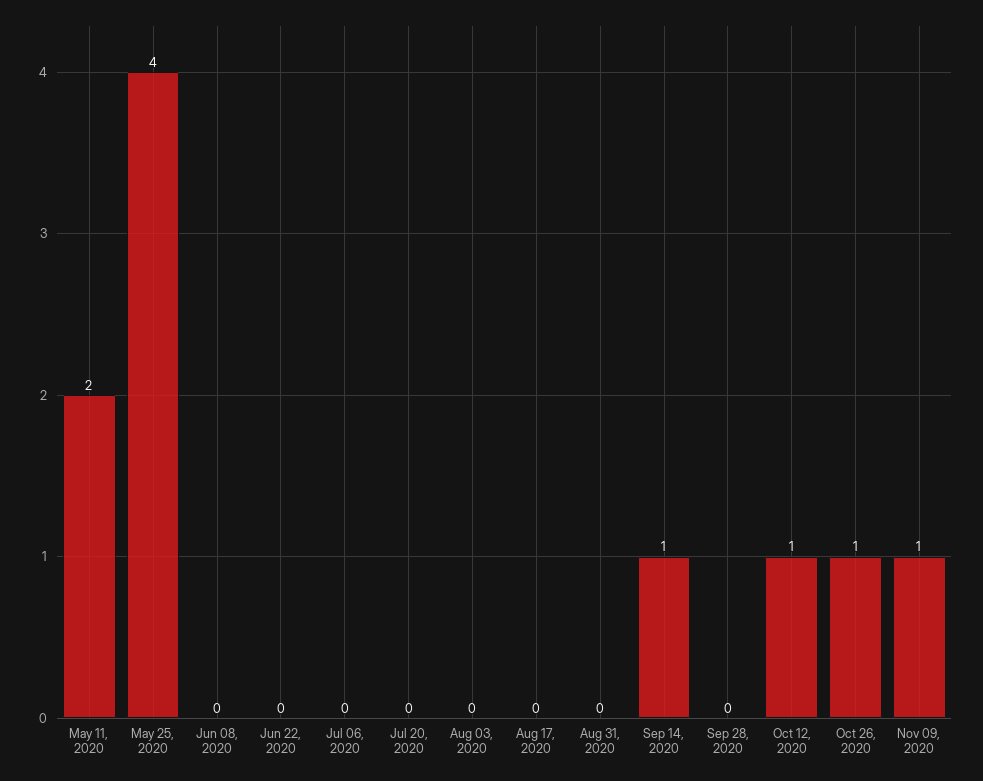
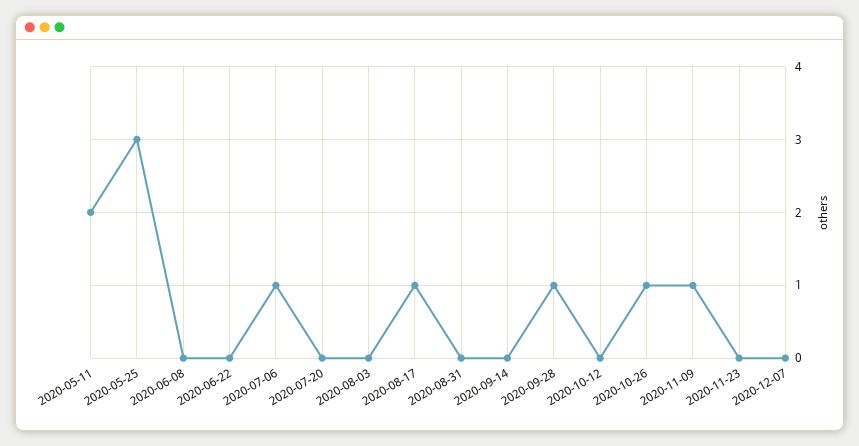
May 25, 2020: 4 -> 3
Jul 06, 2020: 0 -> 1
Aug 17, 2020: 0 -> 1
Sep 14, 2020: 1 -> 0
Sep 28, 2020: 0 -> 1
Oct 12, 2020: 1 -> 0
2020-11-23: none -> 0
2020-12-07: none -> 0

